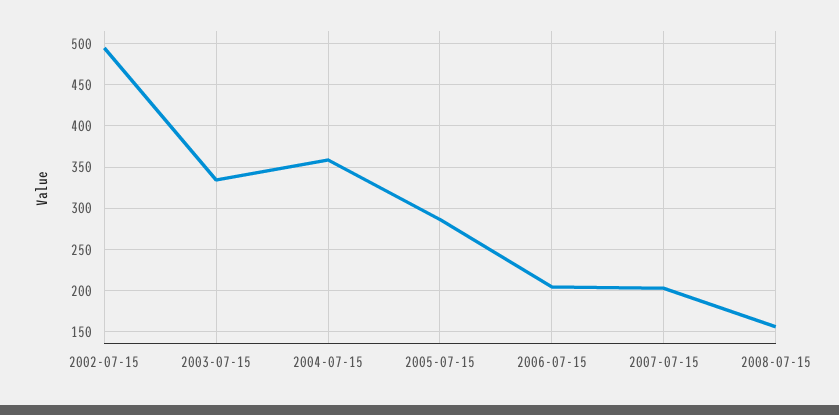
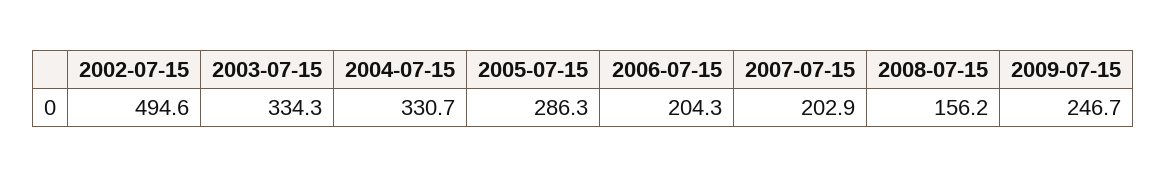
2004-07-15: 360 -> 330.7
2009-07-15: none -> 246.7

